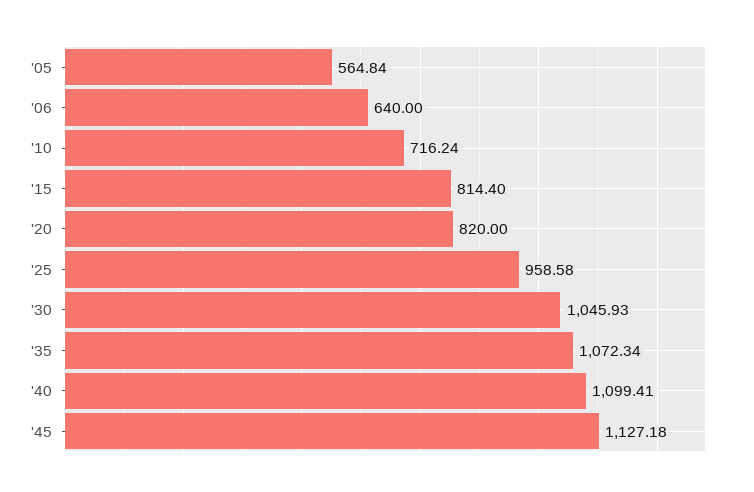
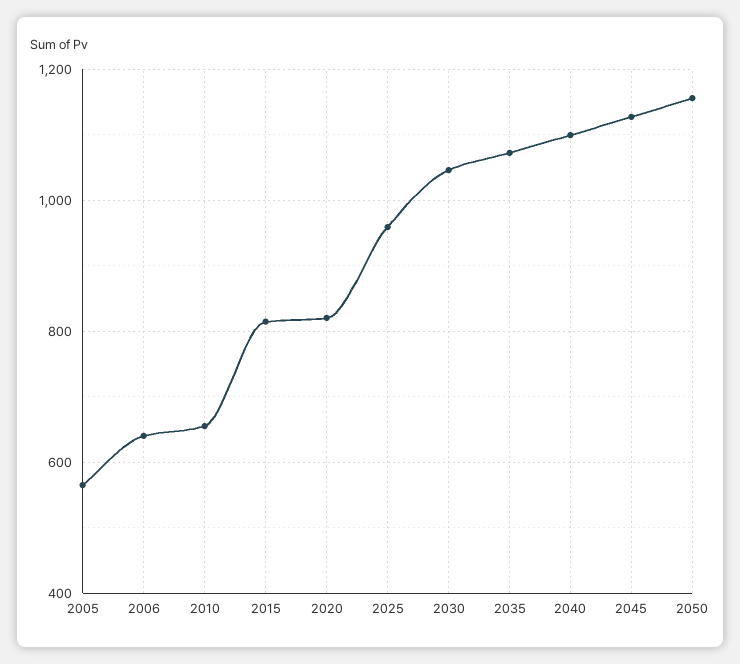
'10: 716.24 -> 660
2050: none -> 1160

